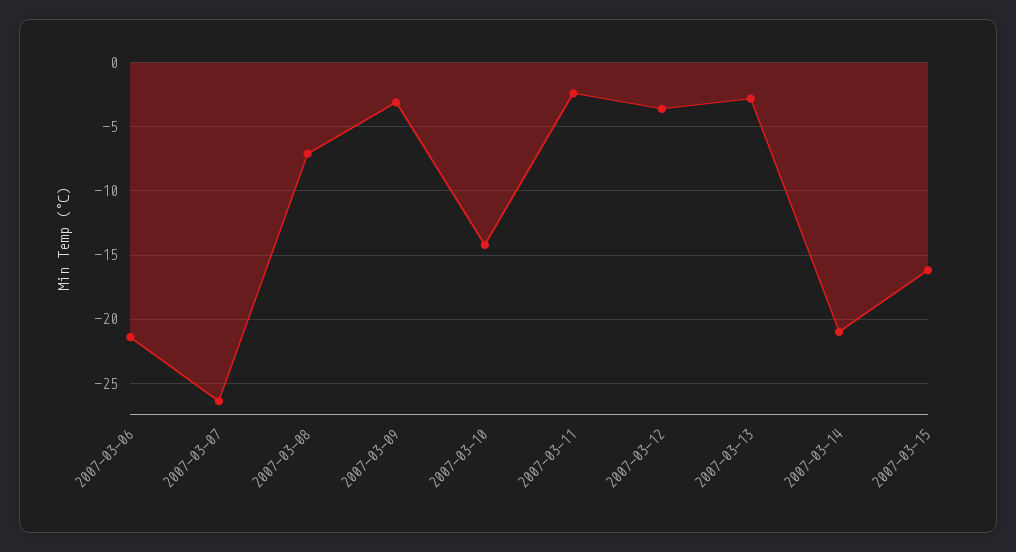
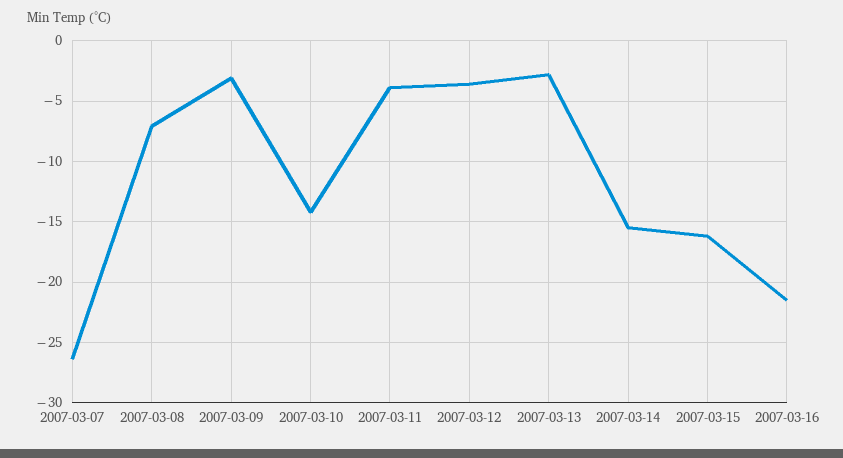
2007-03-06: -21.5 -> none
2007-03-11: -2.5 -> -4
2007-03-14: -21 -> -15.5
2007-03-16: none -> -21.5

